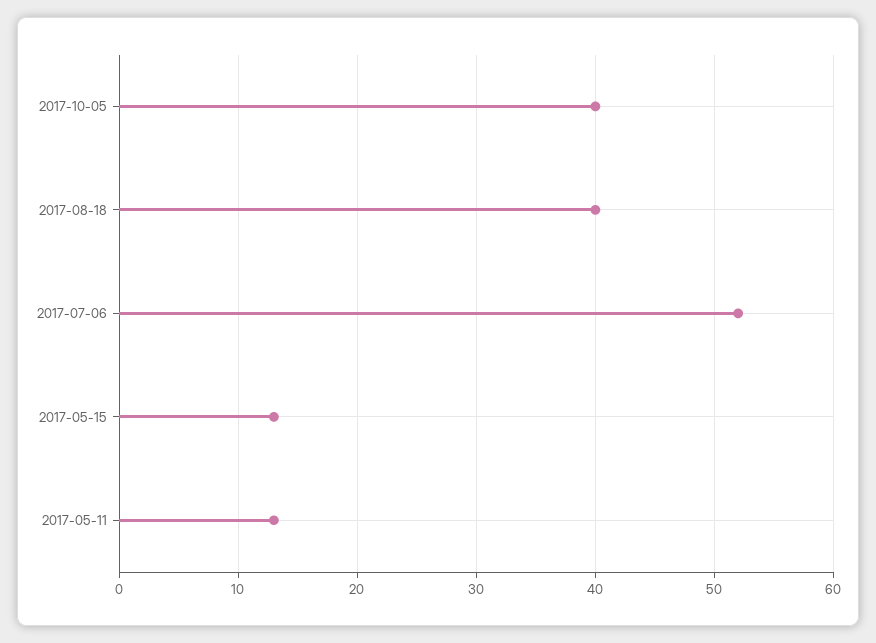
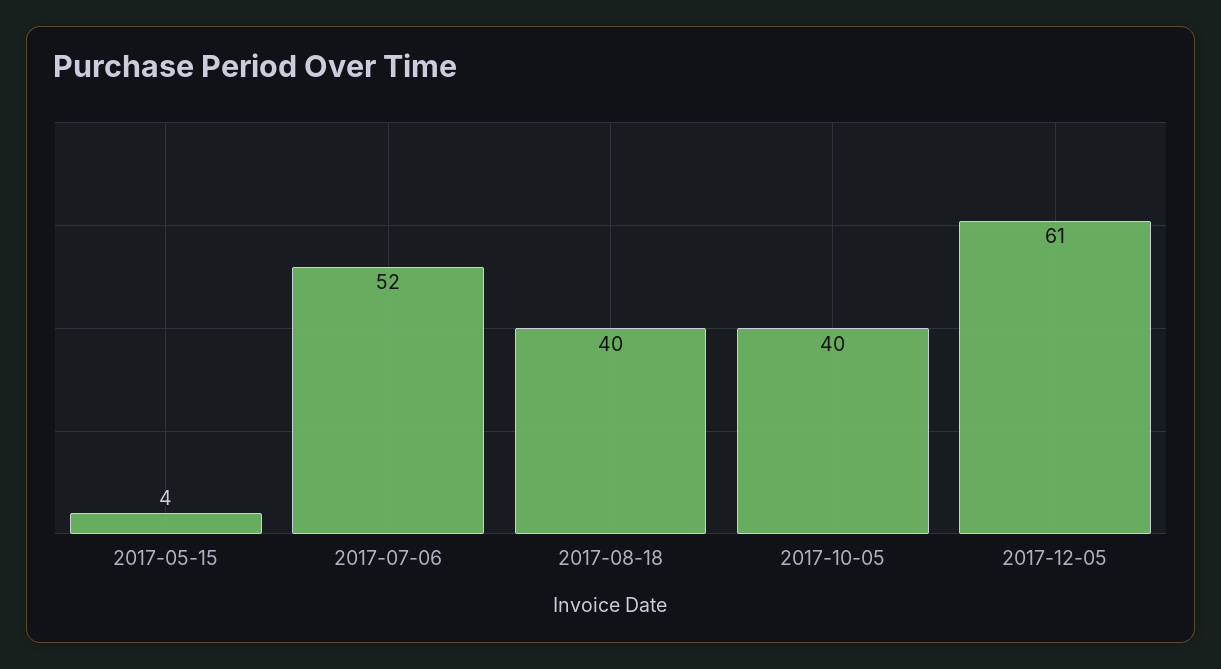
2017-05-15: 13 -> 4
2017-05-11: 13 -> none
2017-12-05: none -> 61

